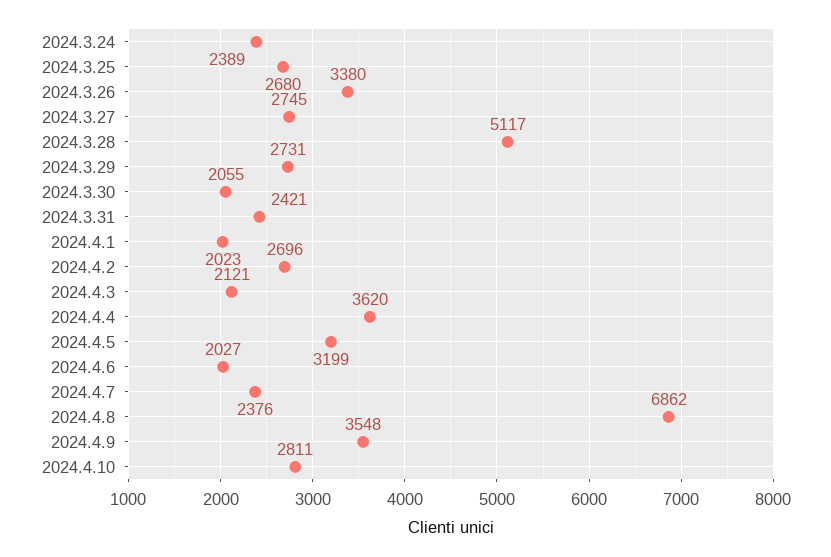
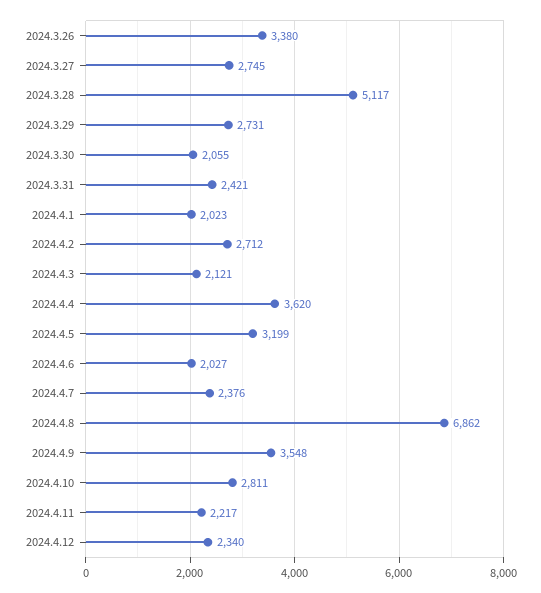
2024.3.24: 2389 -> none
2024.3.25: 2680 -> none
2024.4.2: 2696 -> 2712
2024.4.11: none -> 2217
2024.4.12: none -> 2340

